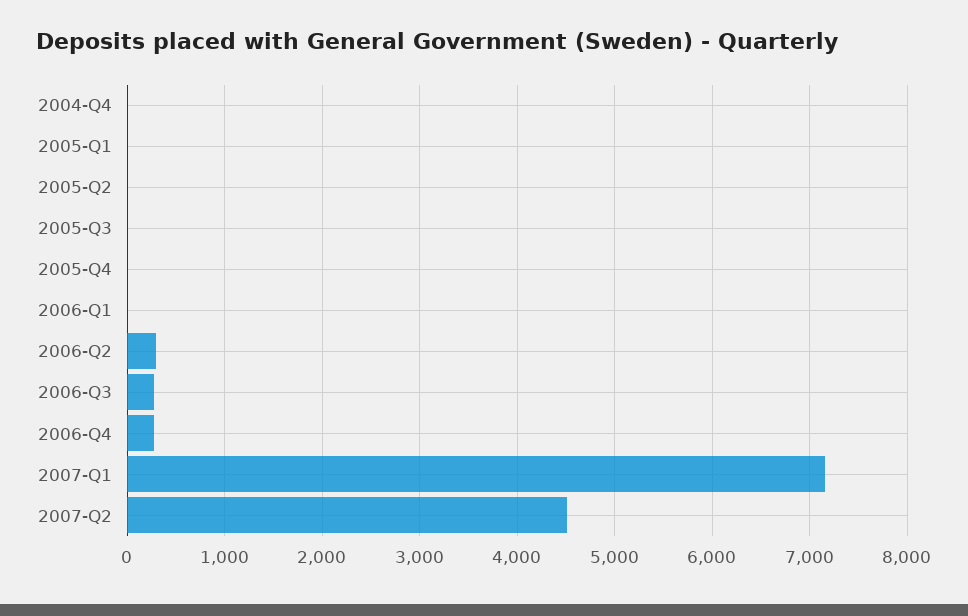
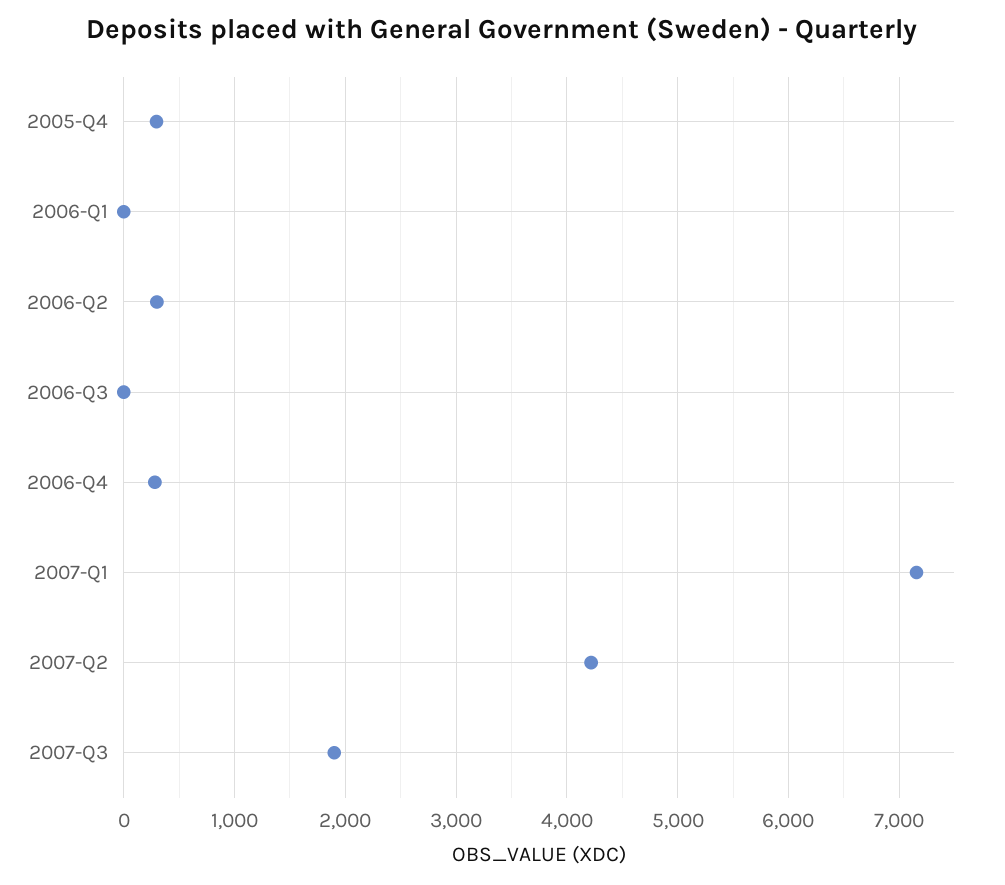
2004-Q4: 0 -> none
2005-Q1: 0 -> none
2005-Q2: 0 -> none
2005-Q3: 0 -> none
2005-Q4: 0 -> 300
2006-Q3: 300 -> 0
2007-Q2: 4500 -> 4200
2007-Q3: none -> 1900

